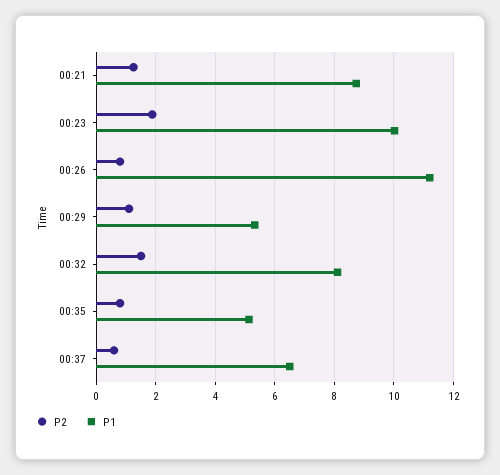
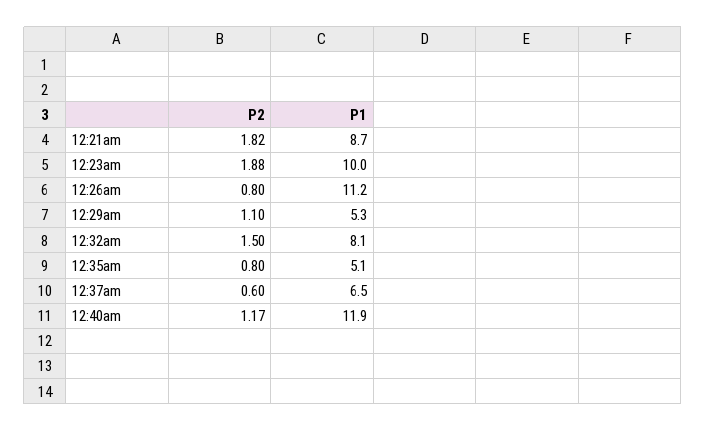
P2, 00:21: 1.25 -> 1.82
P2, 12:40am: none -> 1.17
P1, 12:40am: none -> 11.9

